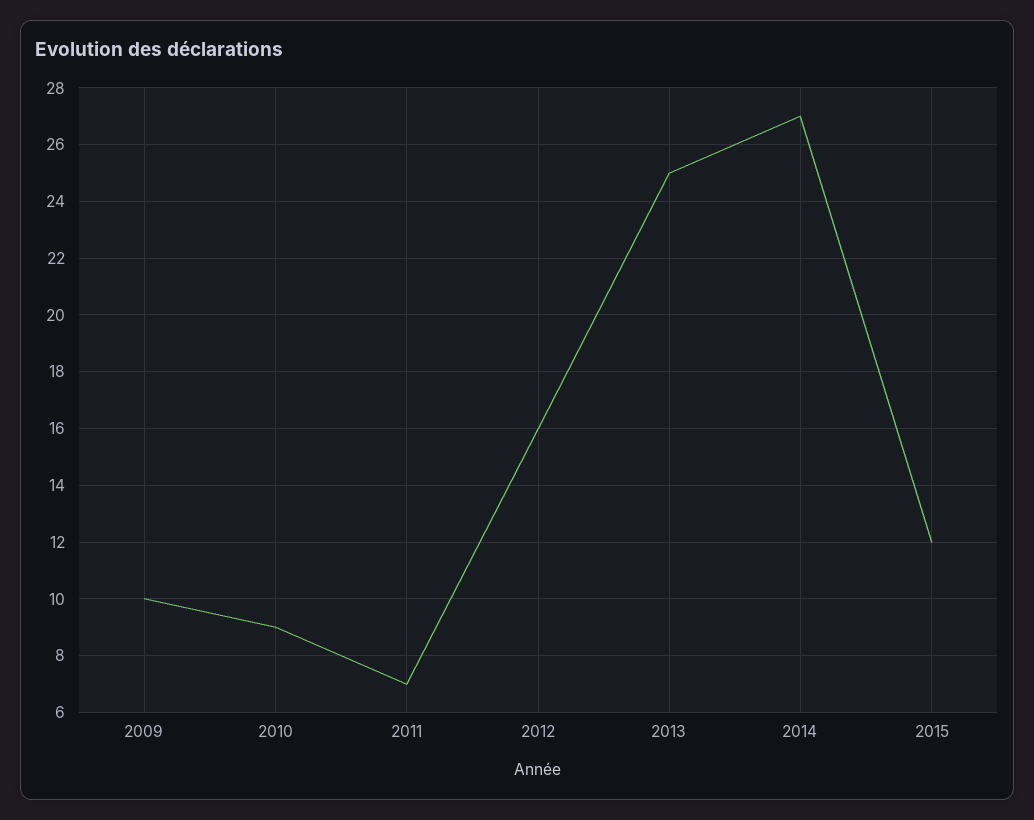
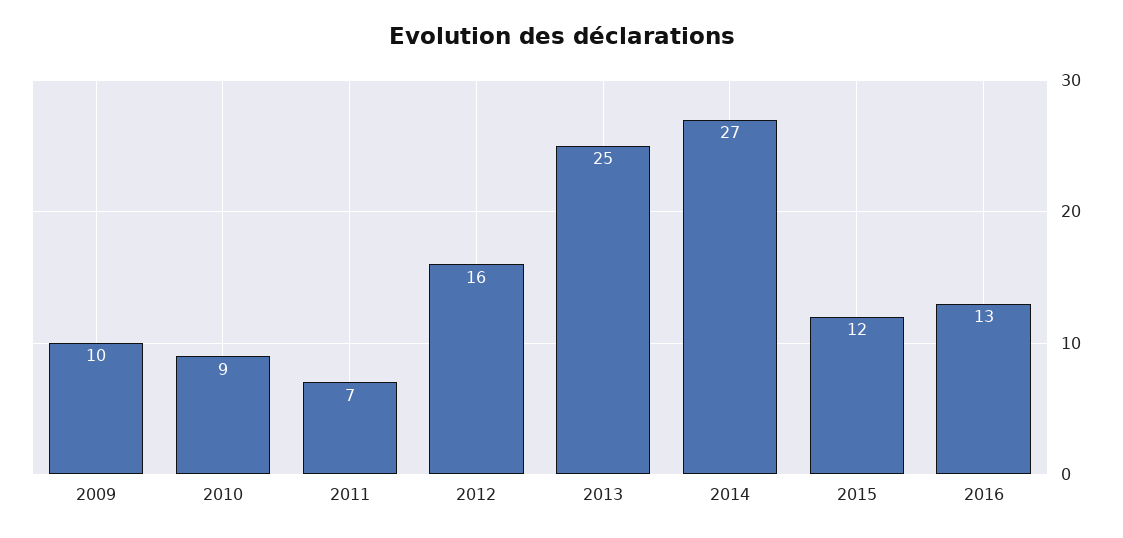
2016: none -> 13

